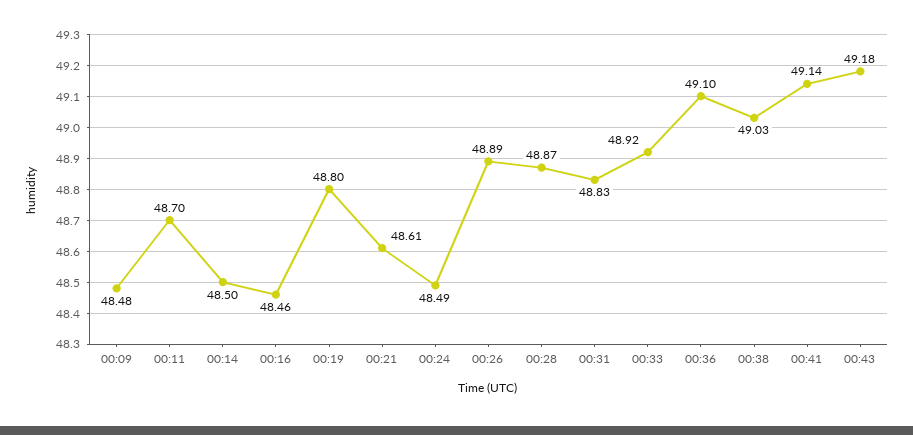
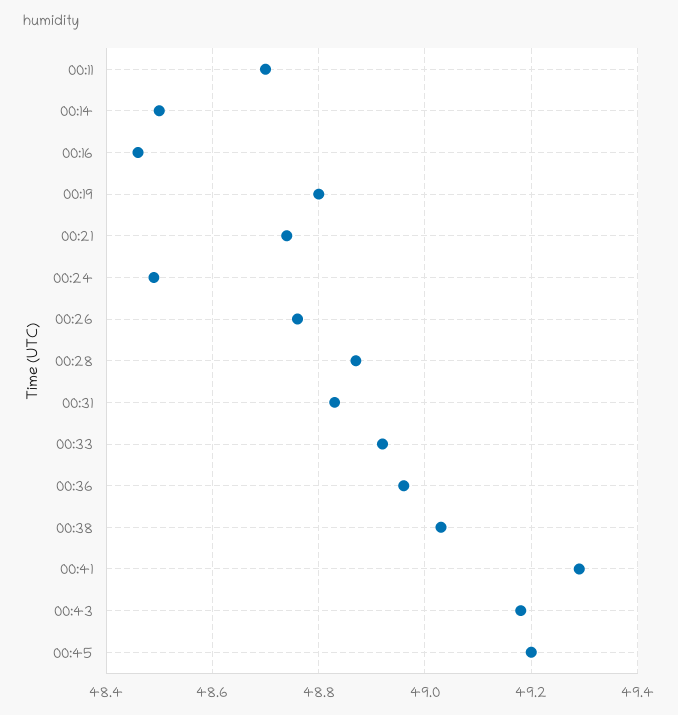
00:09: 48.48 -> none
00:21: 48.61 -> 48.75
00:26: 48.89 -> 48.75
00:36: 49.1 -> 48.95
00:41: 49.14 -> 49.3
00:45: none -> 49.2

